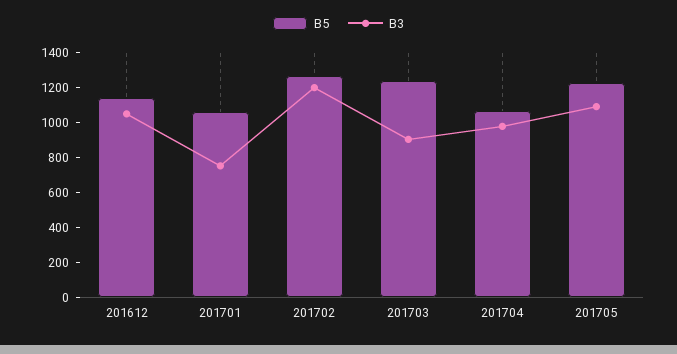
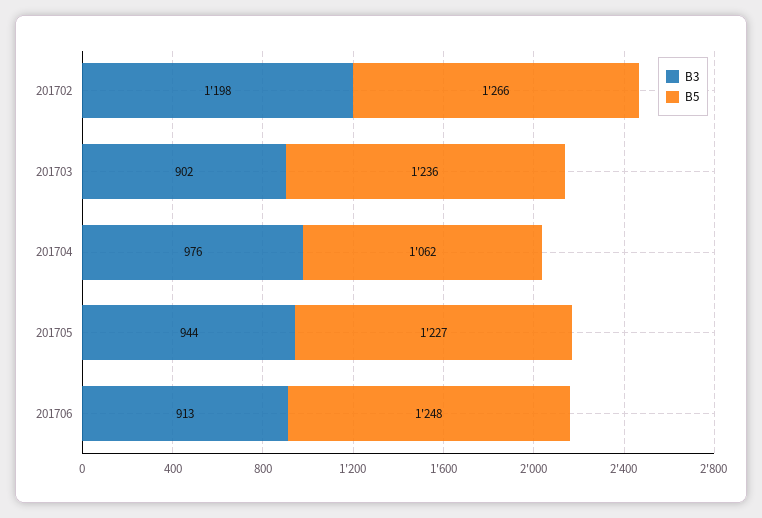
B5, 201612: 1150 -> none
B3, 201612: 1050 -> none
B5, 201701: 1050 -> none
B3, 201701: 750 -> none
B3, 201705: 1100 -> 944
B3, 201706: none -> 913
B5, 201706: none -> 1248

